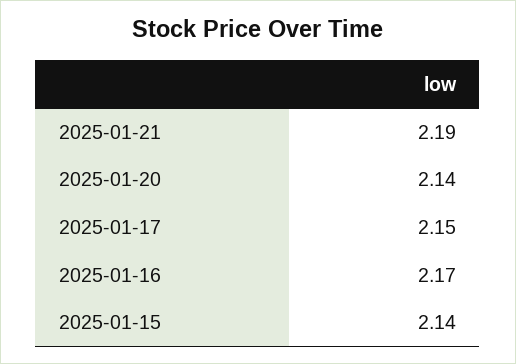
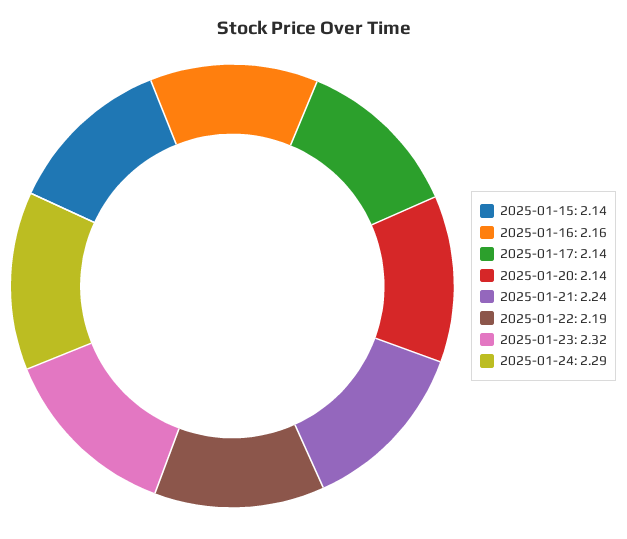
2025-01-21: 2.19 -> 2.24
2025-01-17: 2.15 -> 2.14
2025-01-16: 2.17 -> 2.16
2025-01-22: none -> 2.19
2025-01-23: none -> 2.32
2025-01-24: none -> 2.29

